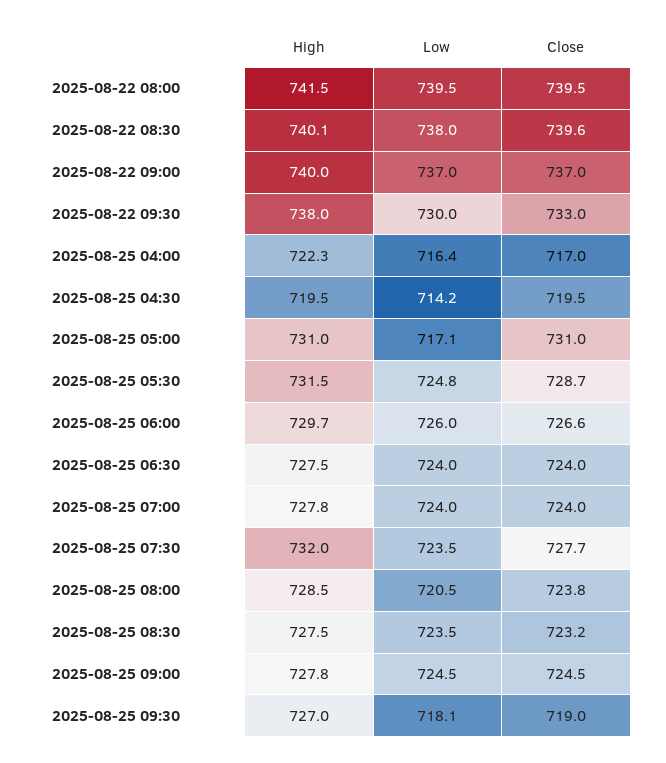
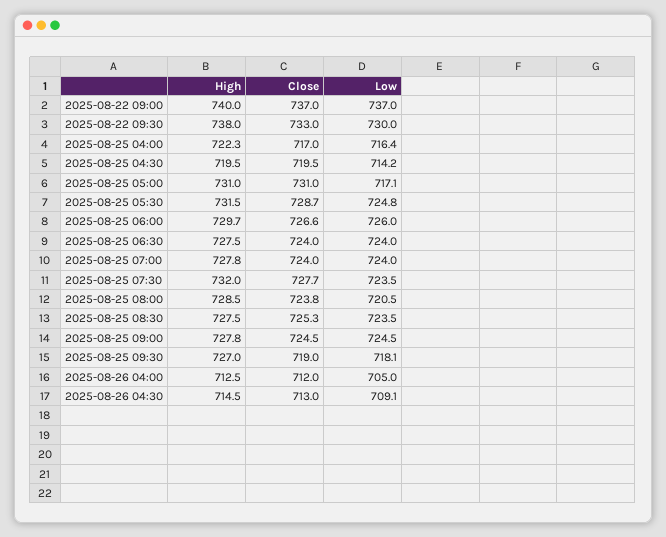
High, 2025-08-22 08:00: 741.5 -> none
Low, 2025-08-22 08:00: 739.5 -> none
Close, 2025-08-22 08:00: 739.5 -> none
High, 2025-08-22 08:30: 740.1 -> none
Low, 2025-08-22 08:30: 738 -> none
Close, 2025-08-22 08:30: 739.6 -> none
Close, 2025-08-25 08:30: 723.2 -> 725.3
High, 2025-08-26 04:00: none -> 712.5
Close, 2025-08-26 04:00: none -> 712
Low, 2025-08-26 04:00: none -> 705
High, 2025-08-26 04:30: none -> 714.5
Close, 2025-08-26 04:30: none -> 713
Low, 2025-08-26 04:30: none -> 709.1

